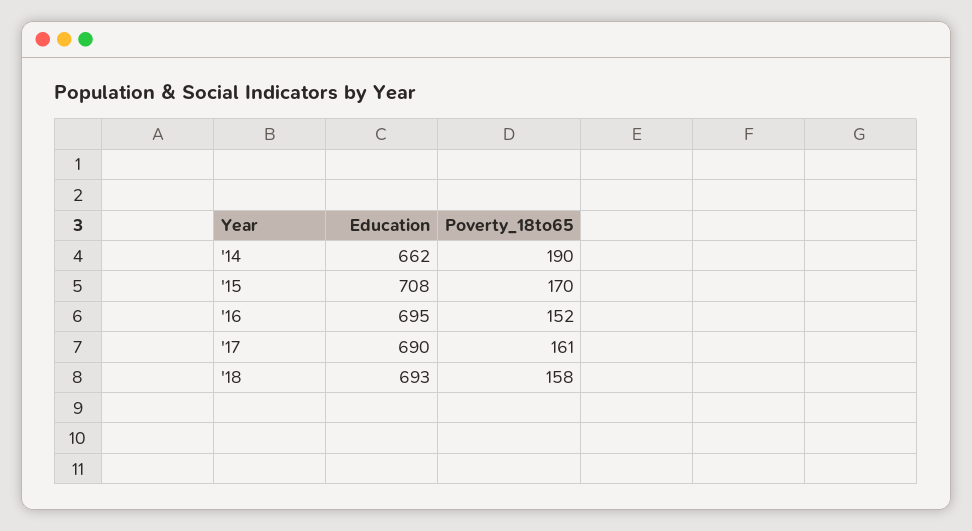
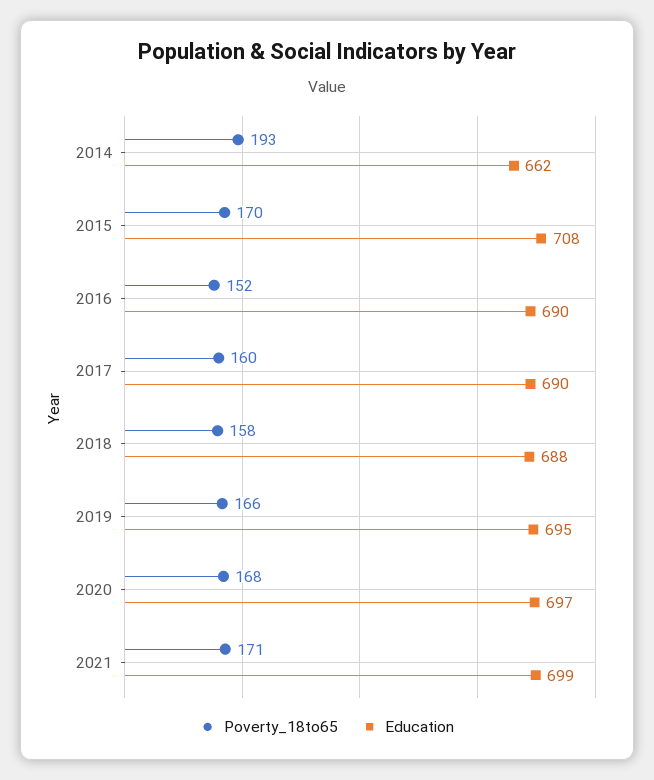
Poverty_18to65, '14: 190 -> 193
Education, '16: 695 -> 690
Poverty_18to65, '17: 161 -> 160
Education, '18: 693 -> 688
Poverty_18to65, 2019: none -> 166
Education, 2019: none -> 695
Poverty_18to65, 2020: none -> 168
Education, 2020: none -> 697
Poverty_18to65, 2021: none -> 171
Education, 2021: none -> 699

